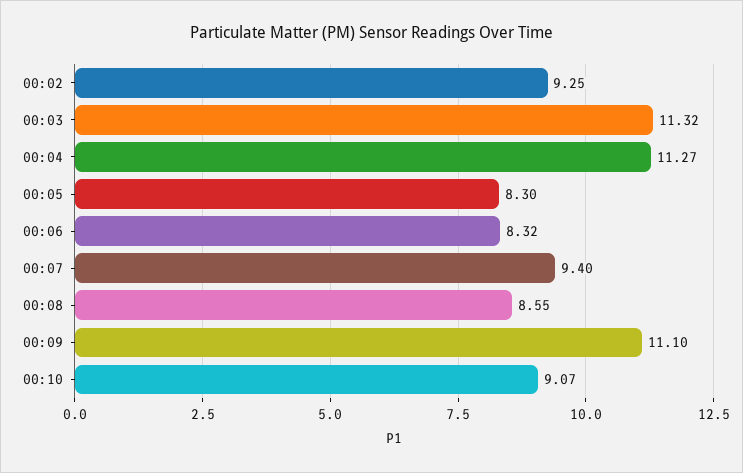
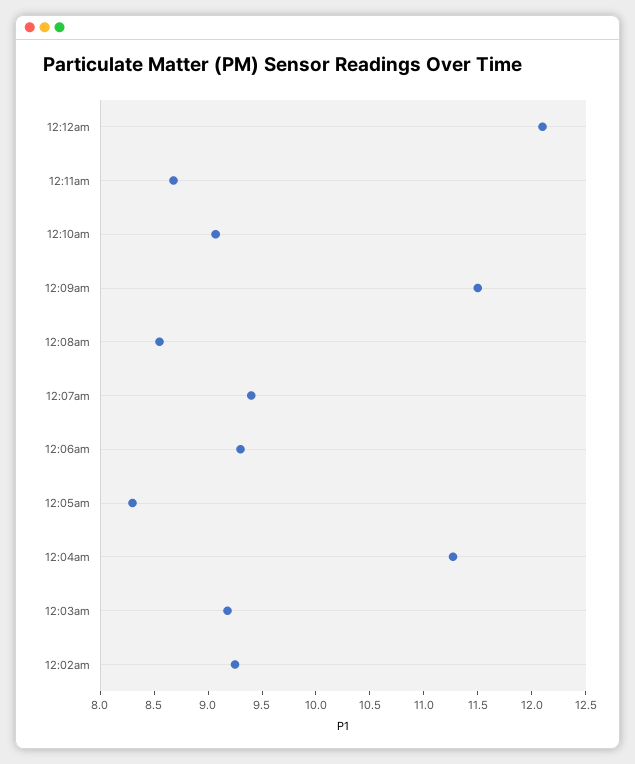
00:03: 11.32 -> 9.2
00:06: 8.32 -> 9.3
00:09: 11.1 -> 11.5
12:12am: none -> 12.1
12:11am: none -> 8.7

